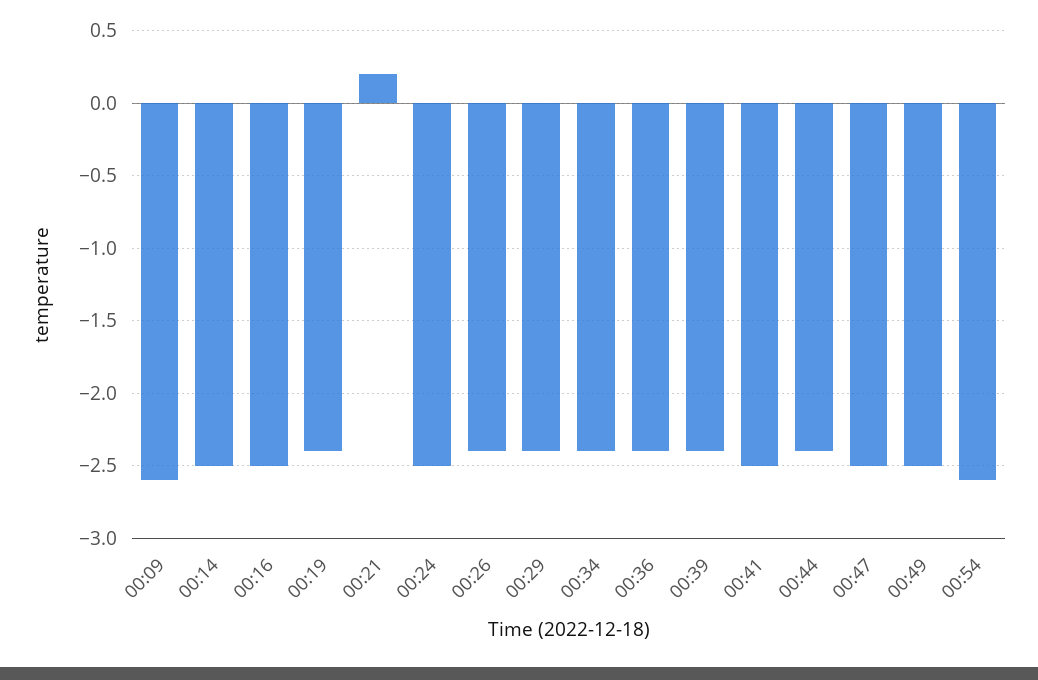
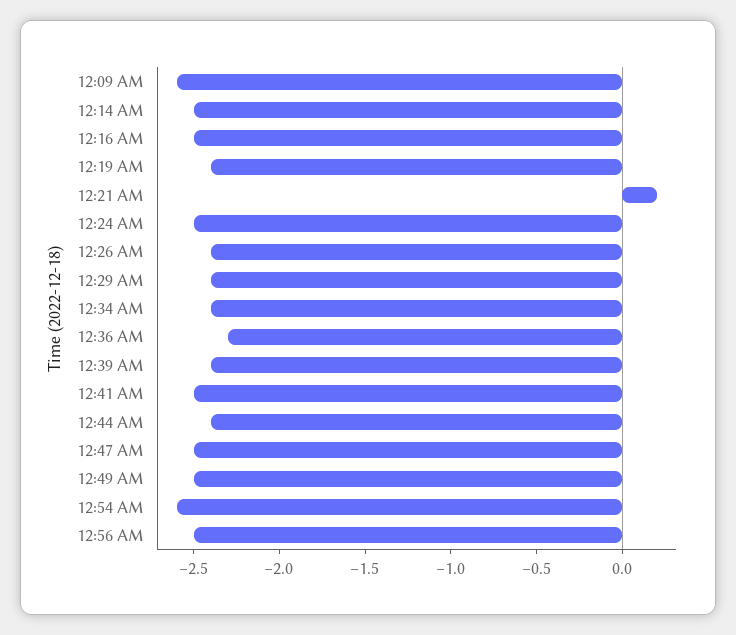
00:36: -2.4 -> -2.3
12:56 AM: none -> -2.5

